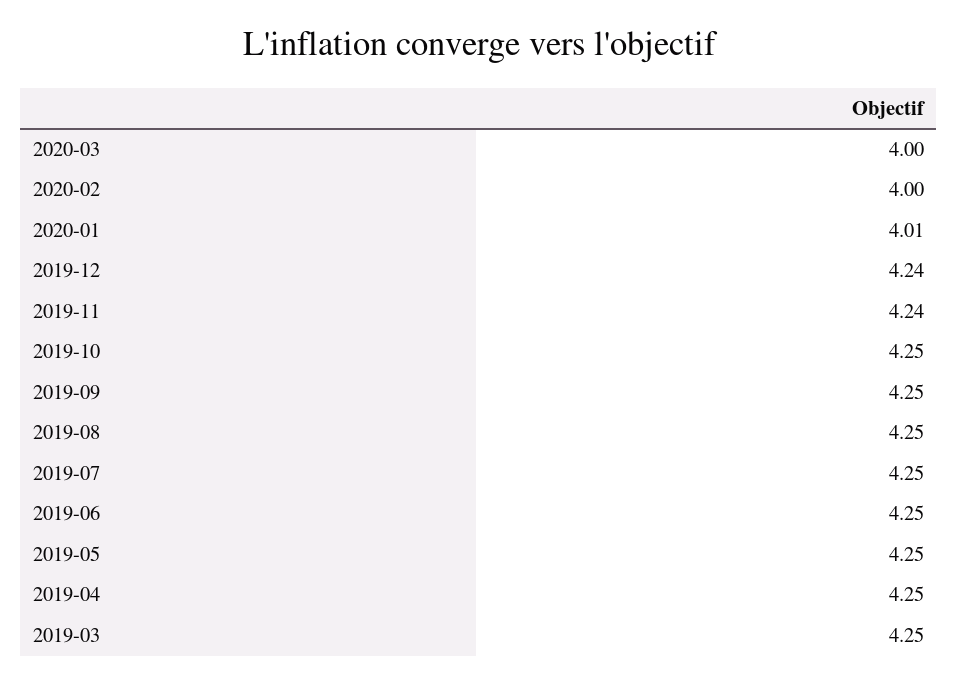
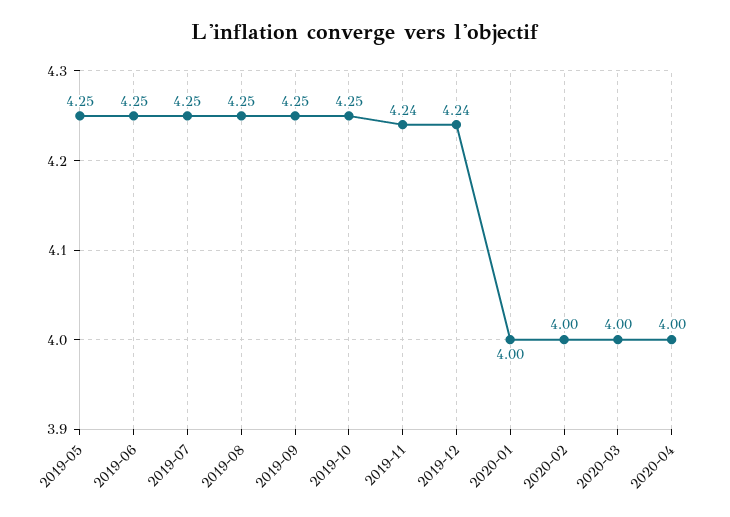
2020-01: 4.01 -> 4
2019-04: 4.25 -> none
2019-03: 4.25 -> none
2020-04: none -> 4

